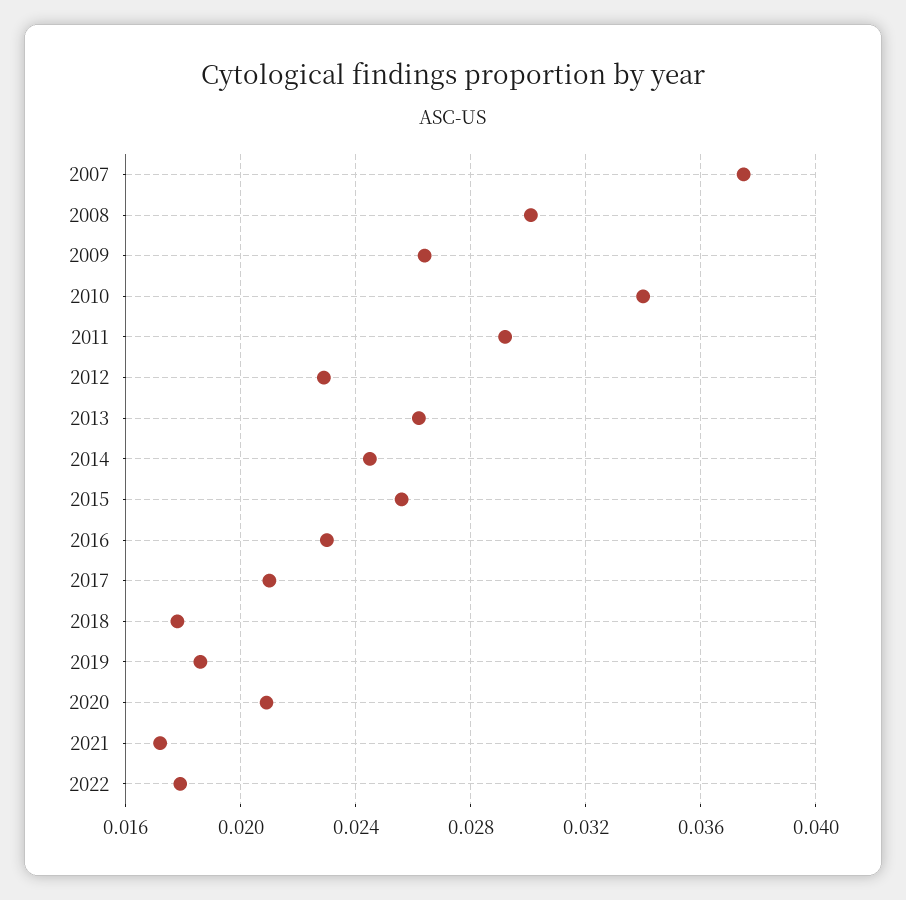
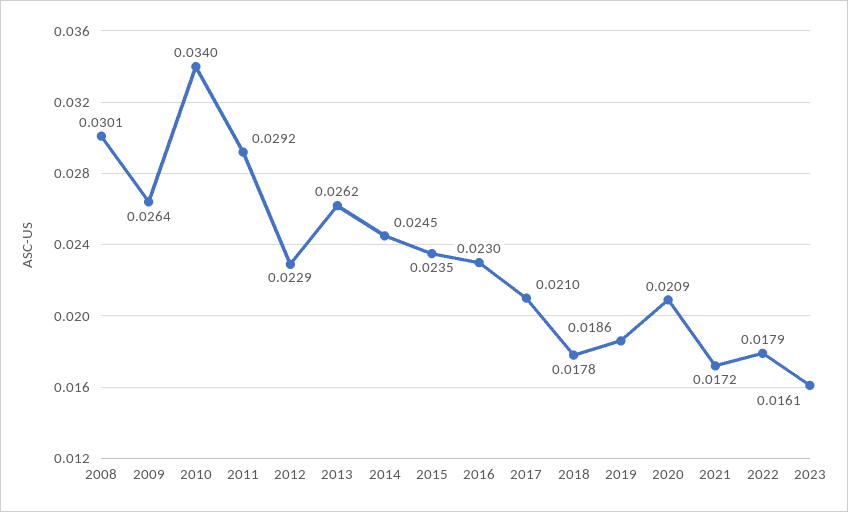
2007: 0.0375 -> none
2015: 0.0255 -> 0.0235
2023: none -> 0.0161

